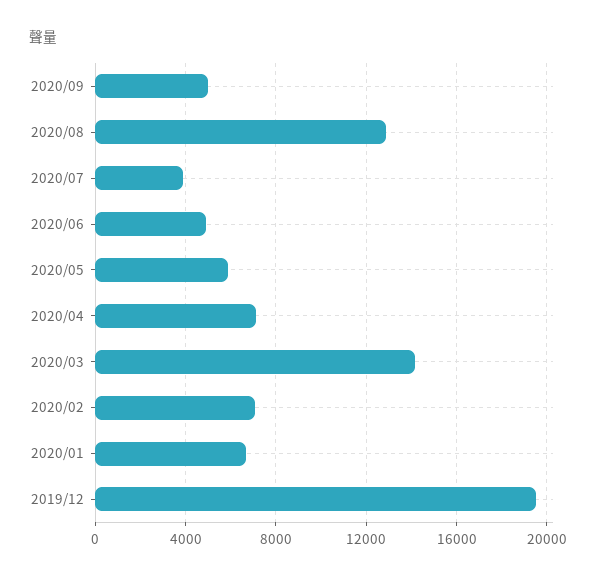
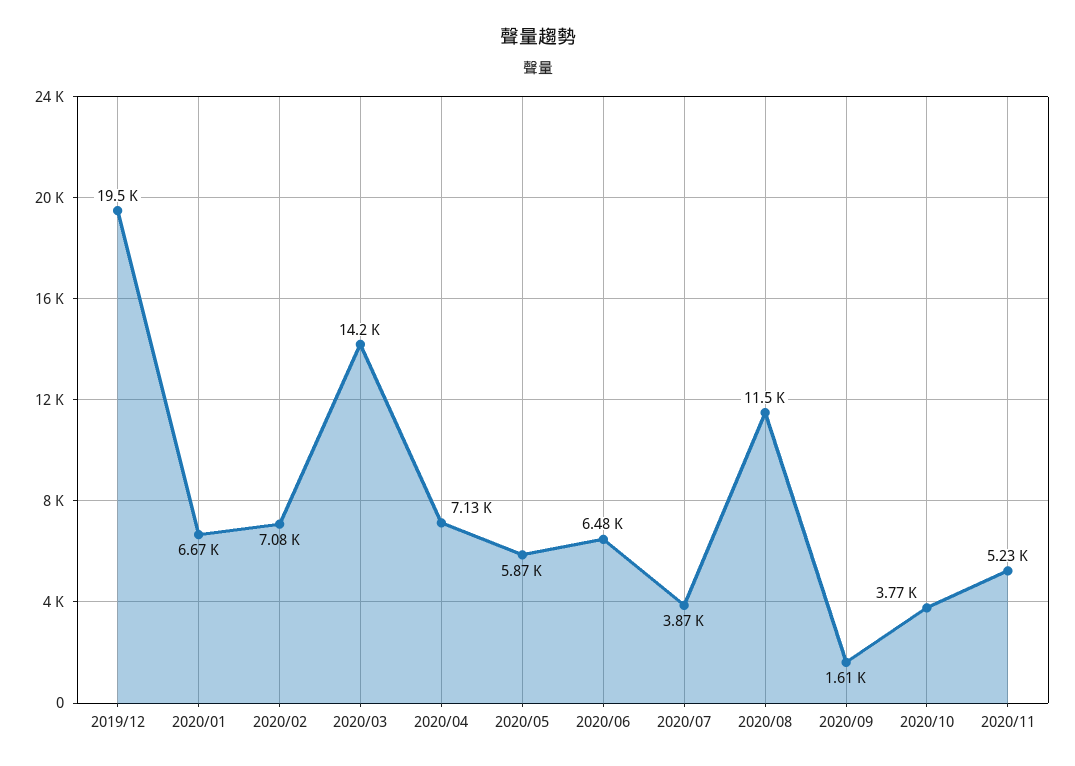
2020/09: 5000 -> 1610
2020/08: 13000 -> 11500
2020/06: 5000 -> 6480
2020/10: none -> 3770
2020/11: none -> 5230

